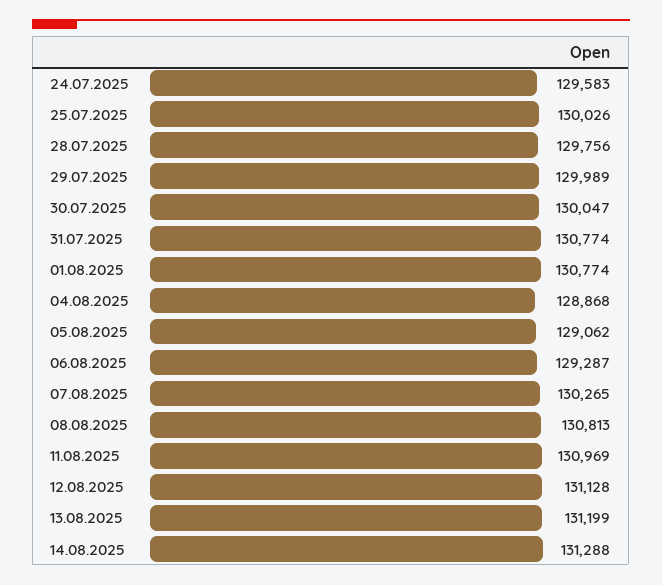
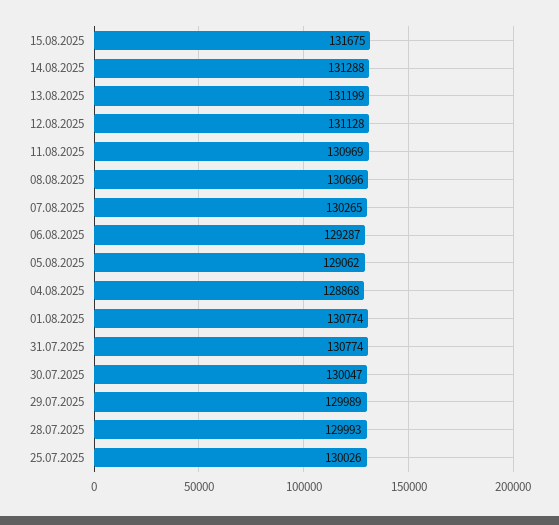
24.07.2025: 129583 -> none
28.07.2025: 129756 -> 129993
08.08.2025: 130813 -> 130696
15.08.2025: none -> 131675

